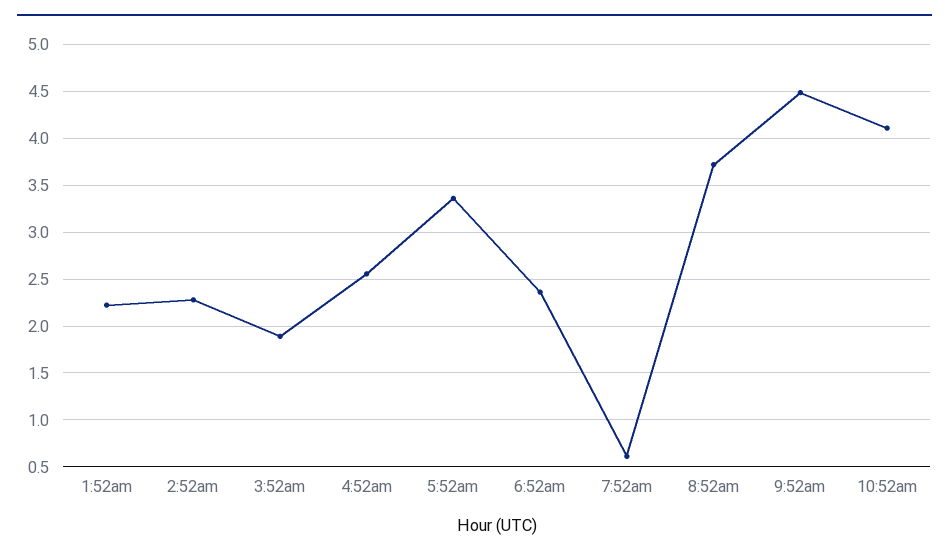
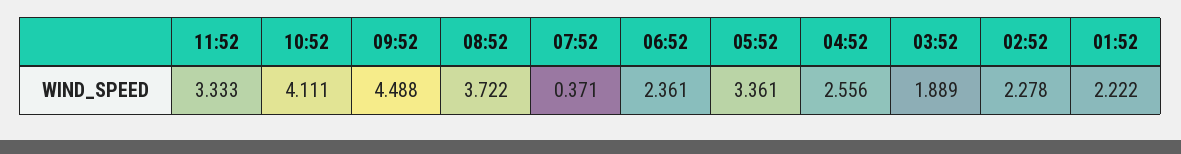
7:52am: 0.6 -> 0.371
11:52: none -> 3.333

